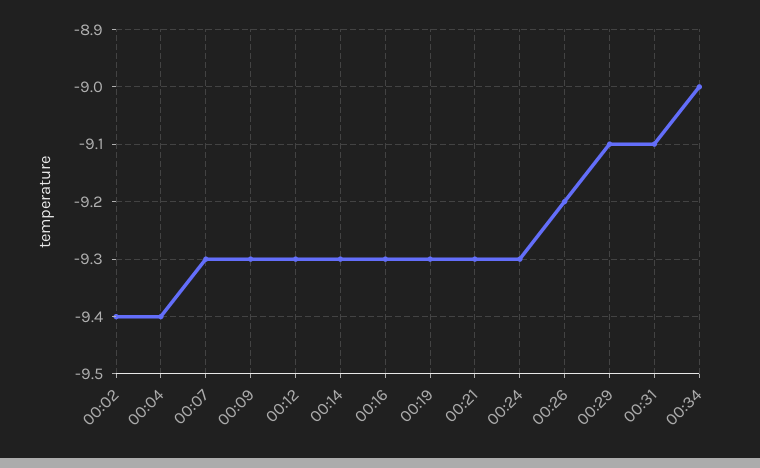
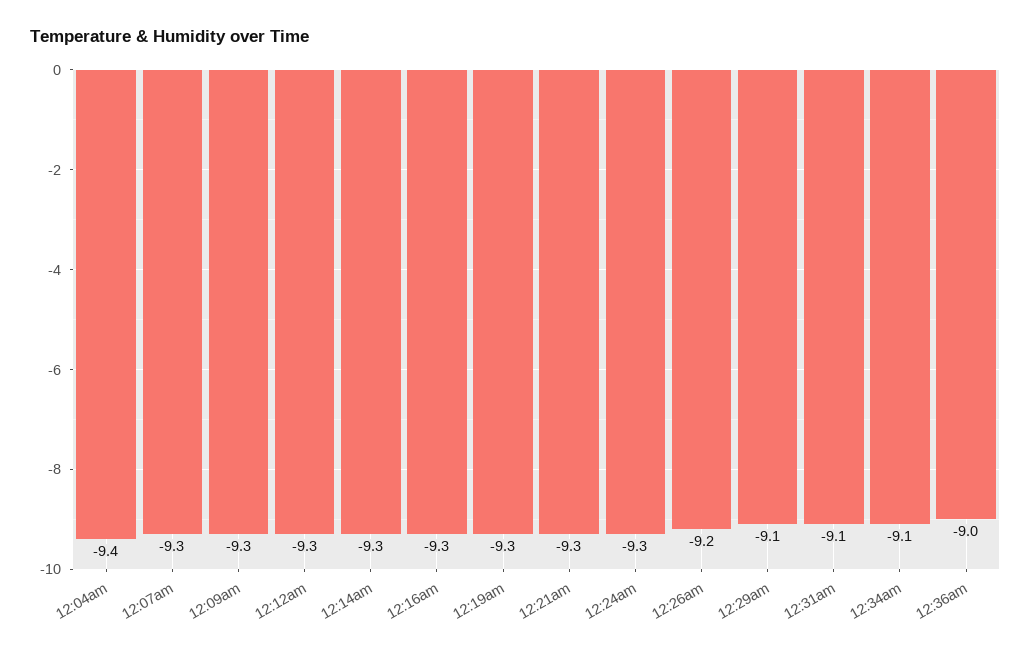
00:02: -9.4 -> none
00:34: -9 -> -9.1
12:36am: none -> -9

